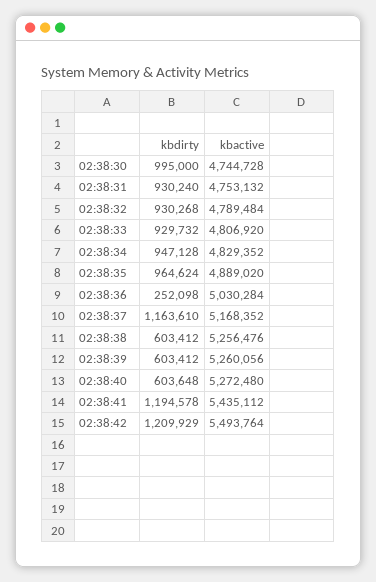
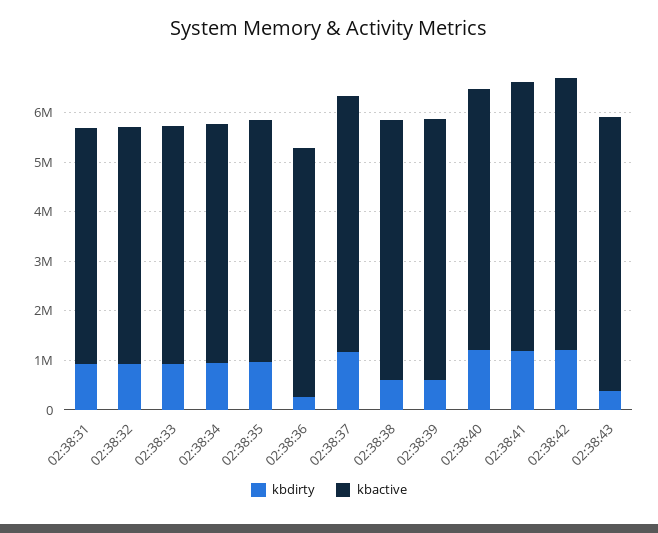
kbdirty, 02:38:30: 995000 -> none
kbactive, 02:38:30: 4744728 -> none
kbdirty, 02:38:40: 603648 -> 1200000
kbdirty, 02:38:43: none -> 400000
kbactive, 02:38:43: none -> 5600000

